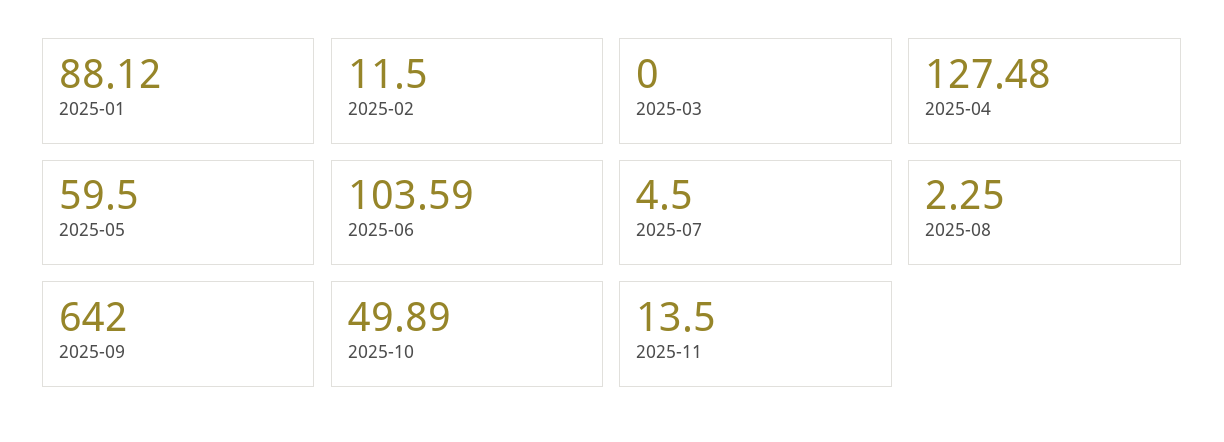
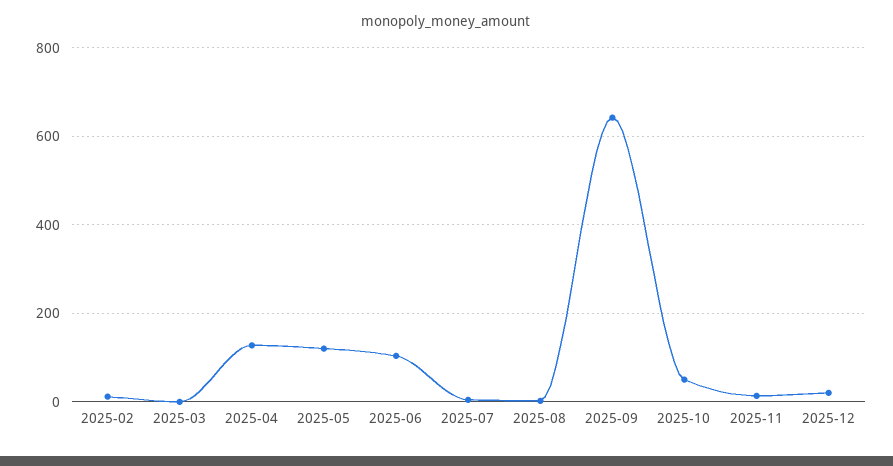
2025-01: 88.12 -> none
2025-05: 59.5 -> 120
2025-12: none -> 20

